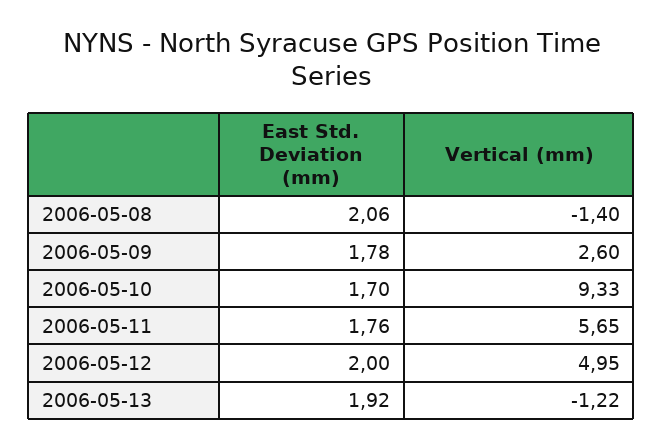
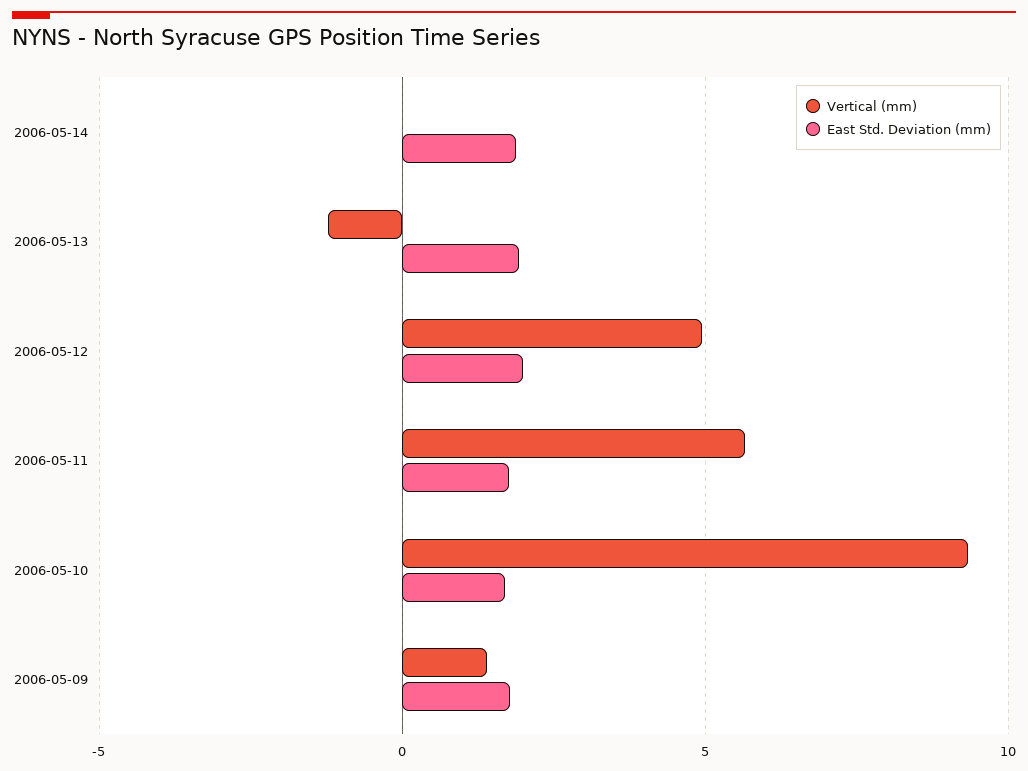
East Std. Deviation (mm), 2006-05-08: 2.06 -> none
Vertical (mm), 2006-05-08: -1.4 -> none
Vertical (mm), 2006-05-09: 2.6 -> 1.5
Vertical (mm), 2006-05-14: none -> 0
East Std. Deviation (mm), 2006-05-14: none -> 2

